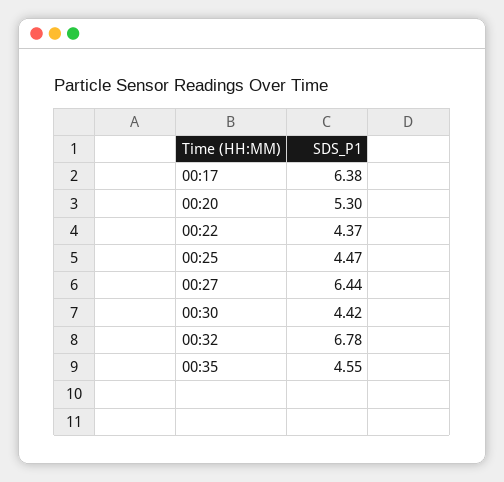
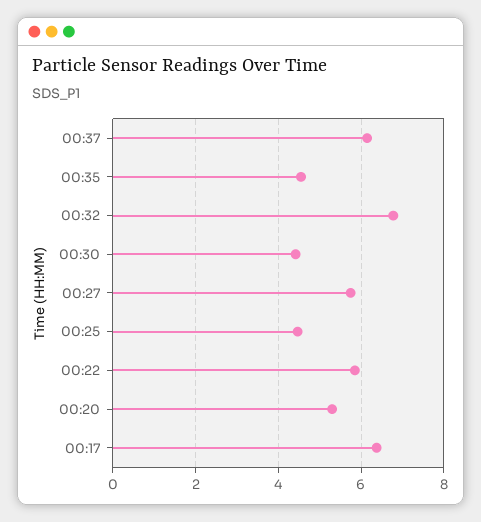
00:22: 4.37 -> 5.8
00:27: 6.44 -> 5.8
00:37: none -> 6.2

